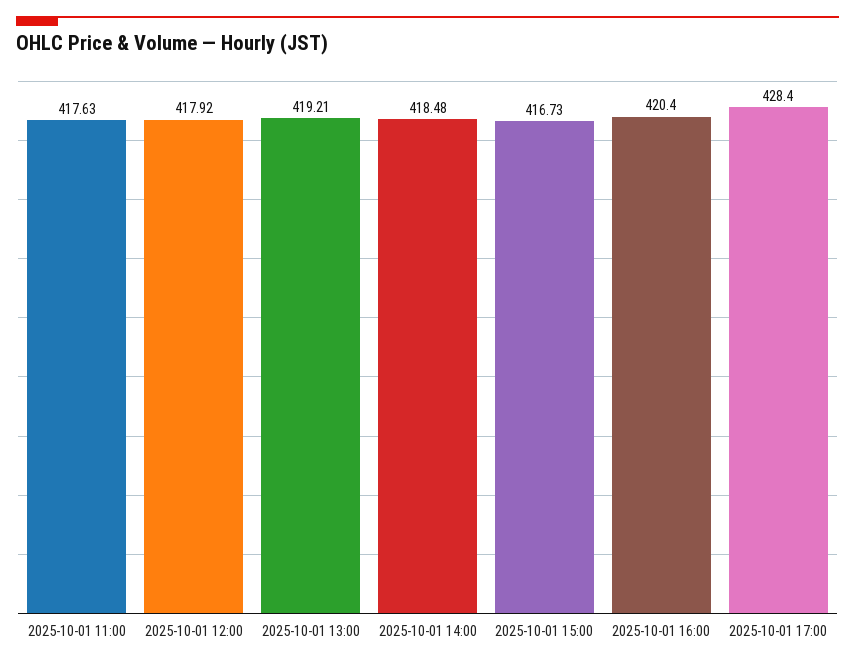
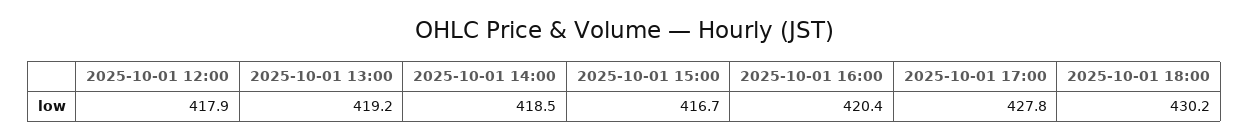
2025-10-01 11:00: 417.63 -> none
2025-10-01 17:00: 428.4 -> 427.8
2025-10-01 18:00: none -> 430.2

